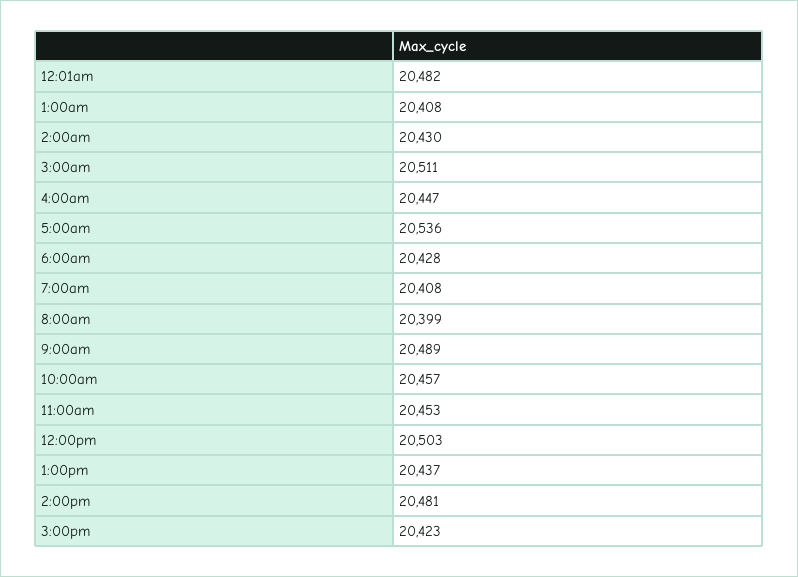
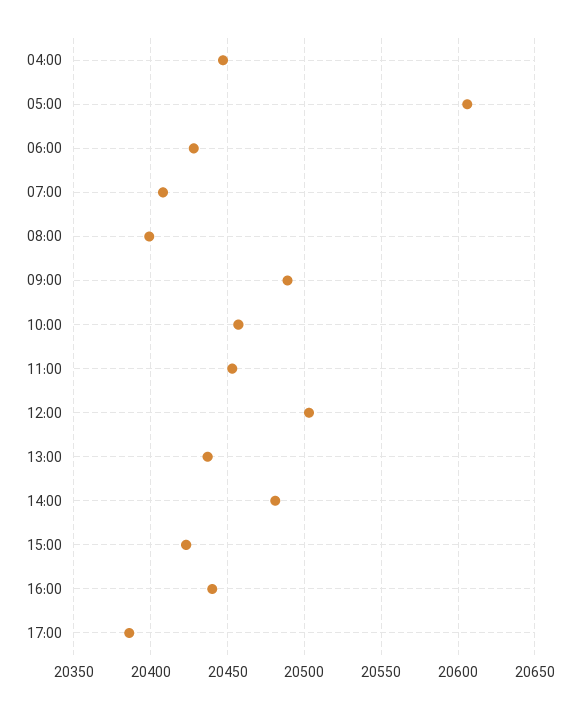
12:01am: 20482 -> none
1:00am: 20408 -> none
2:00am: 20430 -> none
3:00am: 20511 -> none
5:00am: 20536 -> 20605
16:00: none -> 20440
17:00: none -> 20385

